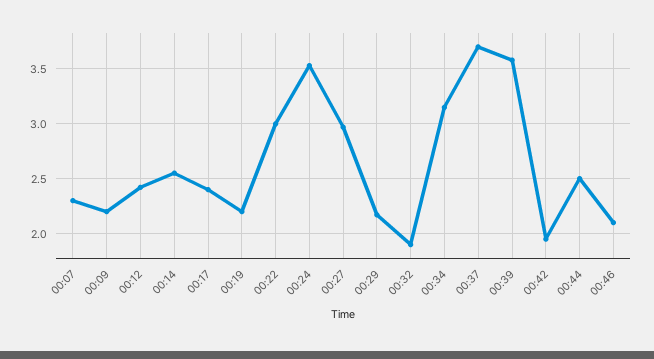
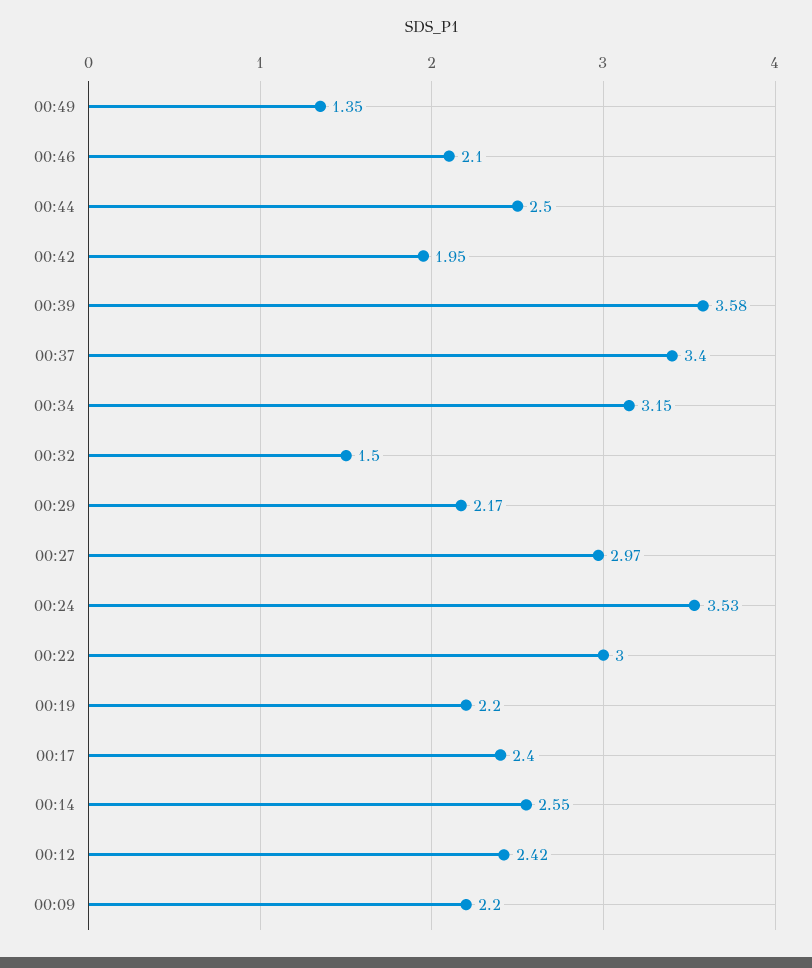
00:07: 2.3 -> none
00:32: 1.9 -> 1.5
00:37: 3.7 -> 3.4
00:49: none -> 1.35

